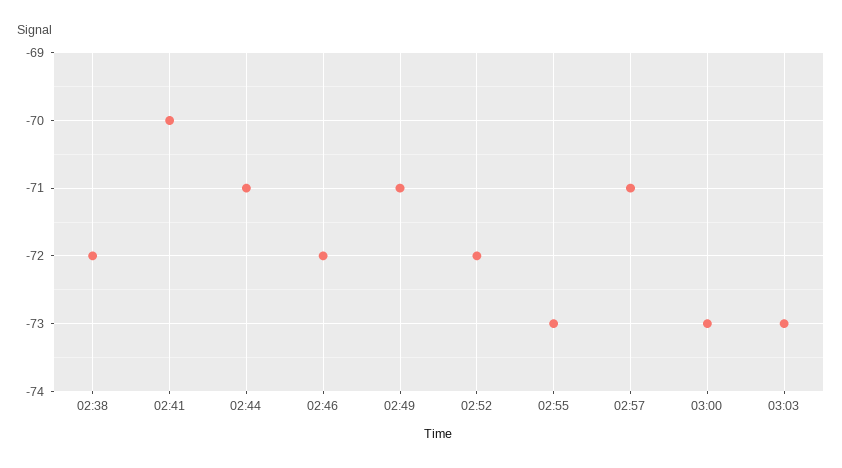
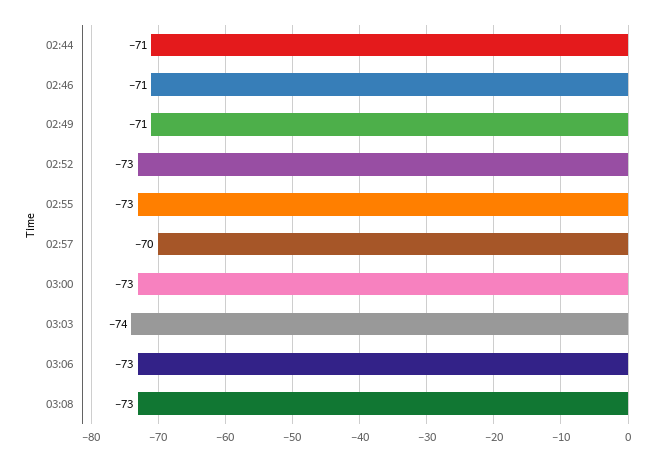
02:38: -72 -> none
02:41: -70 -> none
02:46: -72 -> -71
02:52: -72 -> -73
02:57: -71 -> -70
03:03: -73 -> -74
03:06: none -> -73
03:08: none -> -73

